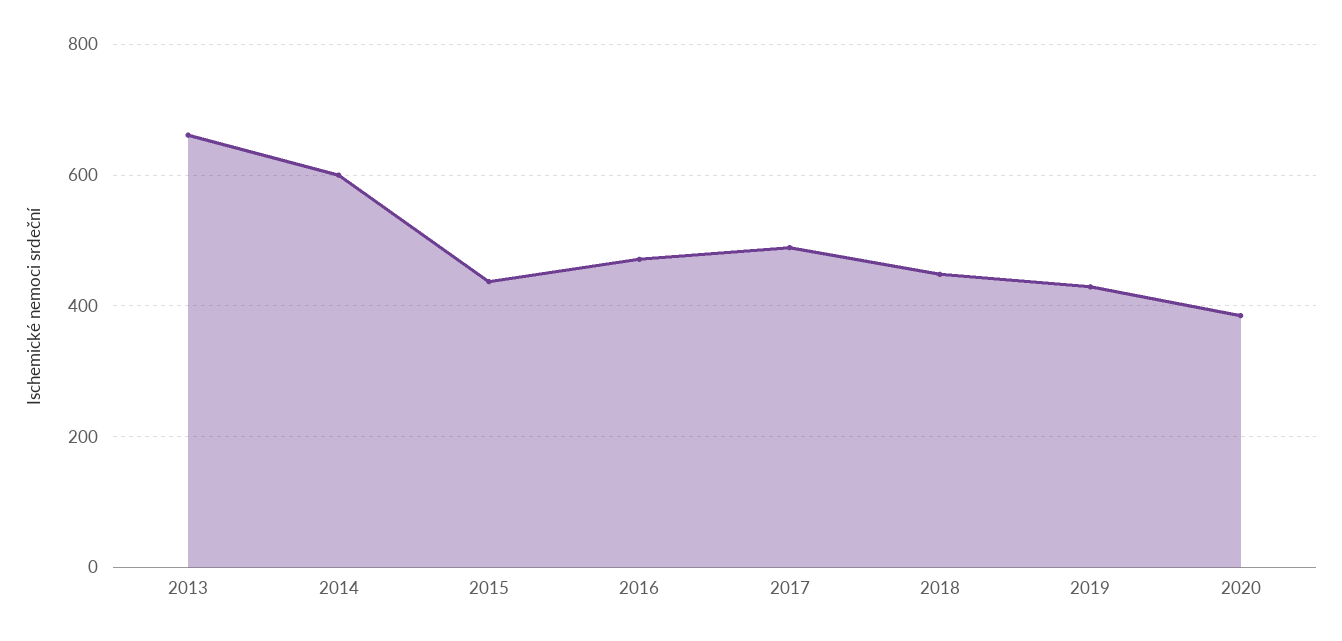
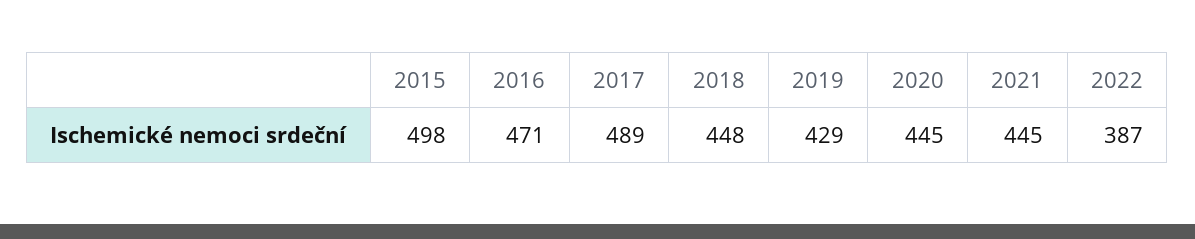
2013: 660 -> none
2014: 600 -> none
2015: 440 -> 498
2020: 380 -> 445
2021: none -> 445
2022: none -> 387

